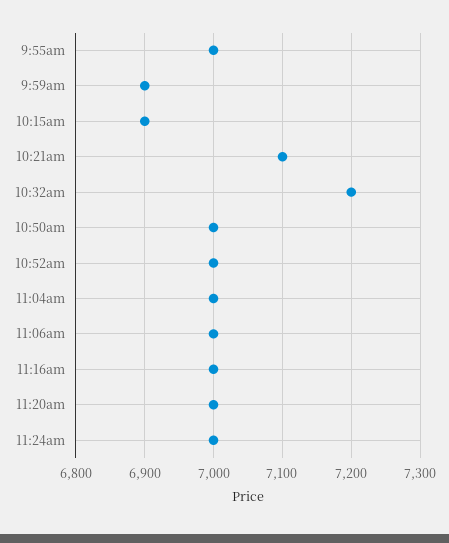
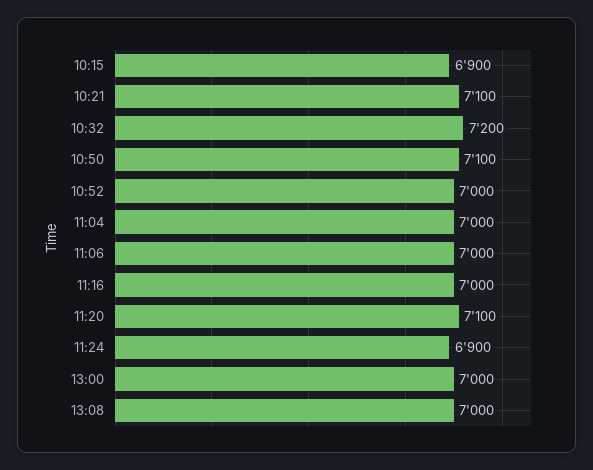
9:55am: 7000 -> none
9:59am: 6900 -> none
10:50am: 7000 -> 7100
11:20am: 7000 -> 7100
11:24am: 7000 -> 6900
13:00: none -> 7000
13:08: none -> 7000

